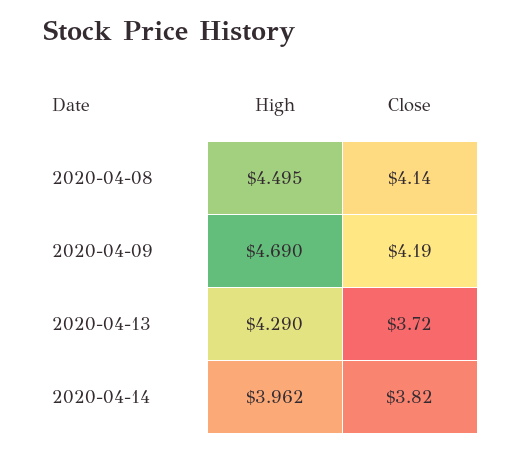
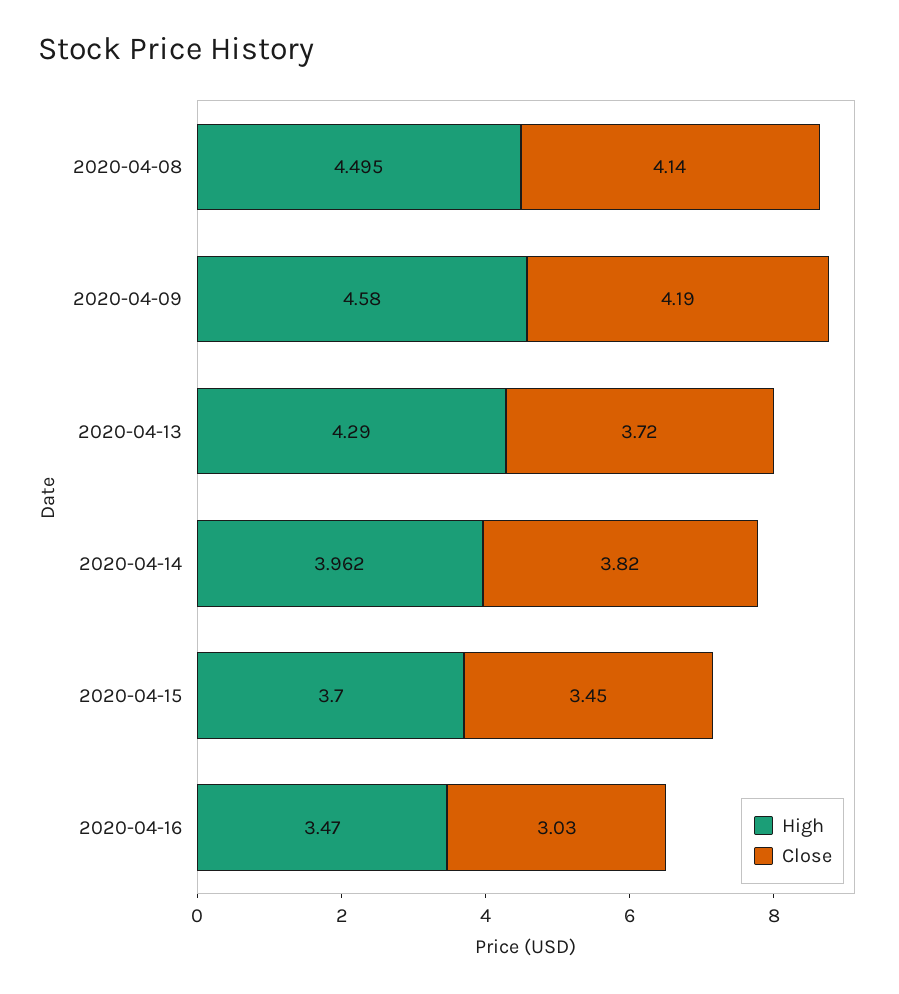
High, 2020-04-09: 4.69 -> 4.58
High, 2020-04-15: none -> 3.7
Close, 2020-04-15: none -> 3.45
High, 2020-04-16: none -> 3.47
Close, 2020-04-16: none -> 3.03

